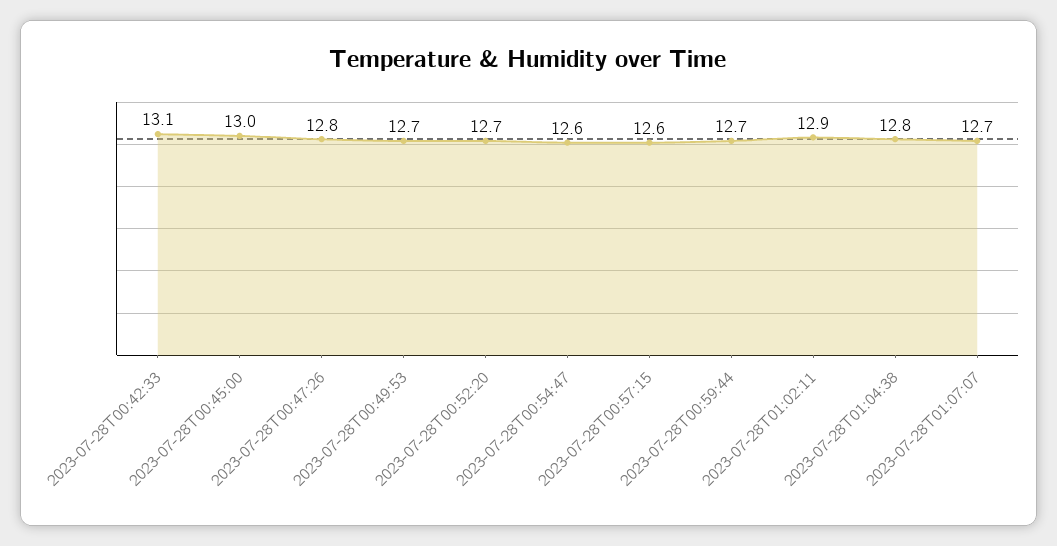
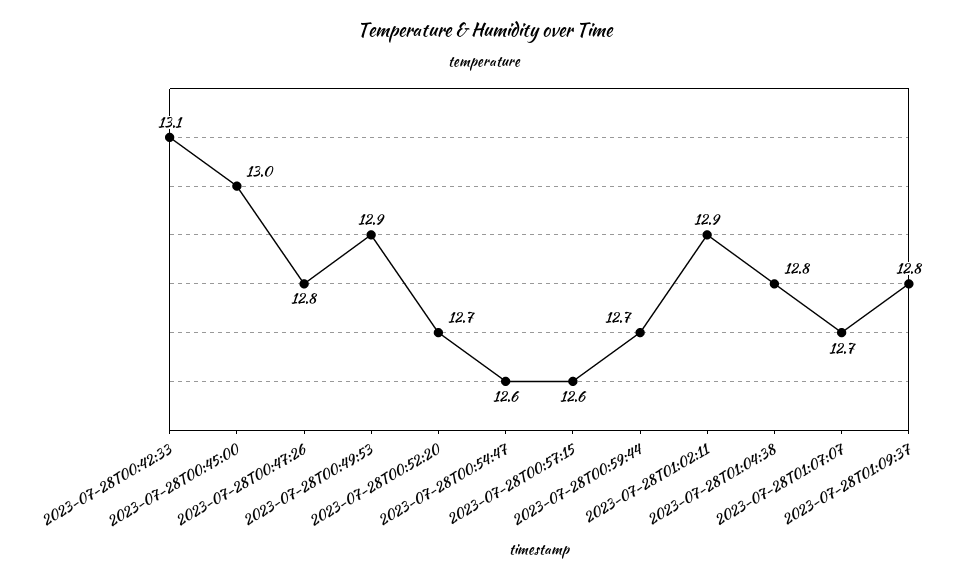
2023-07-28T00:49:53: 12.7 -> 12.9
2023-07-28T01:09:37: none -> 12.8

